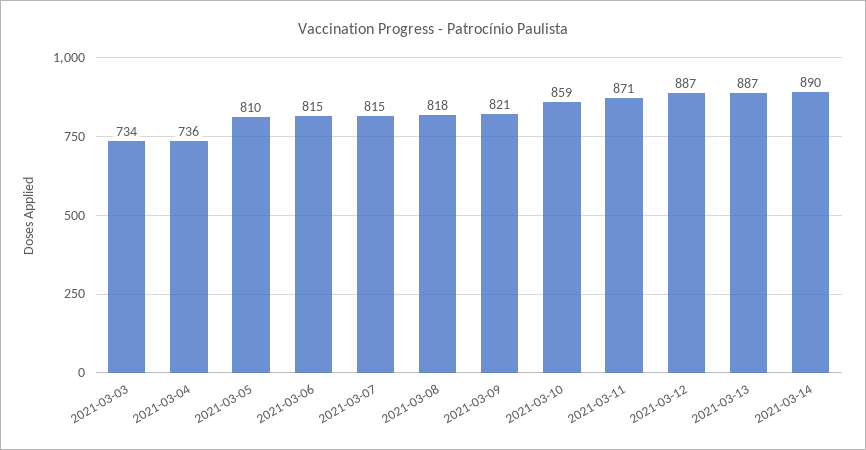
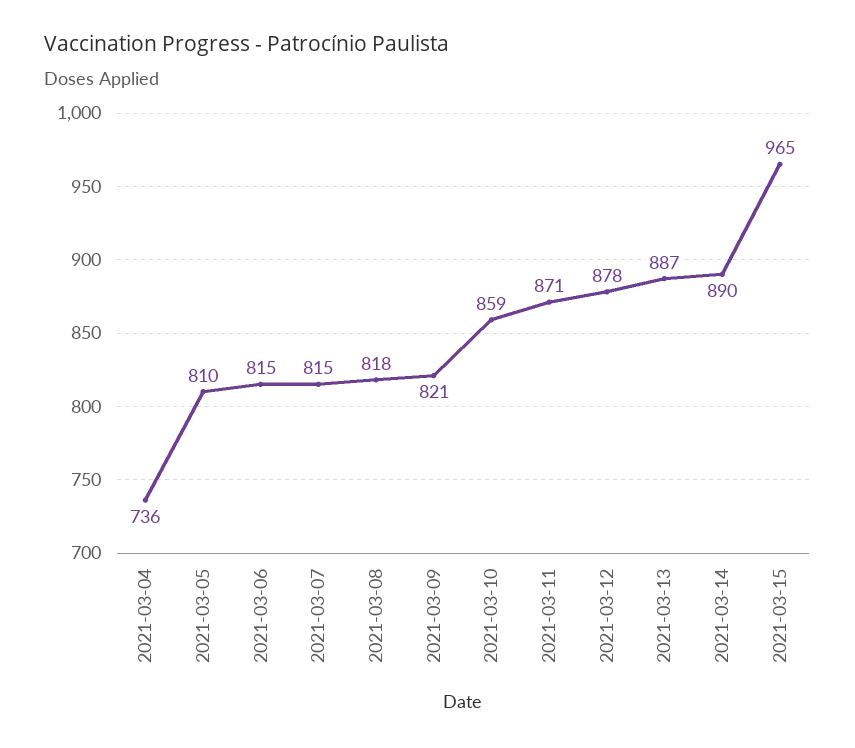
2021-03-03: 734 -> none
2021-03-12: 887 -> 878
2021-03-15: none -> 965

